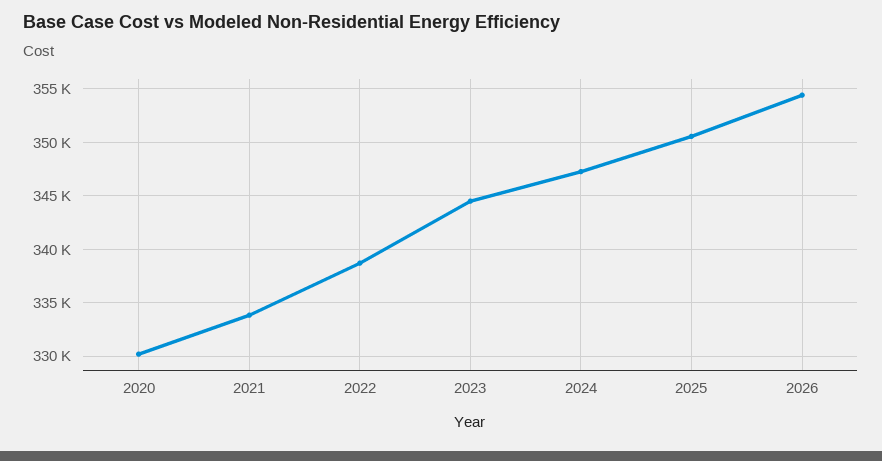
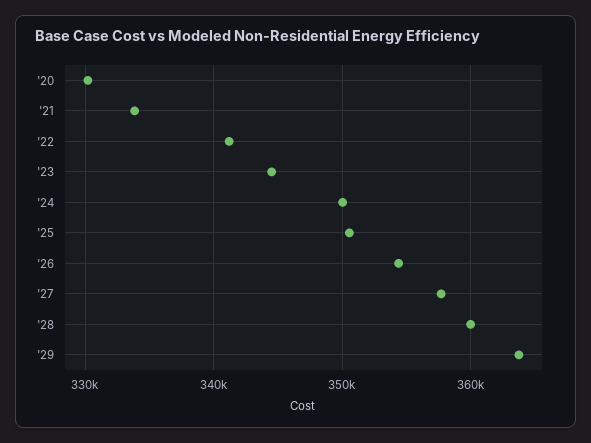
2022: 339000 -> 341000
2024: 347000 -> 350000
'27: none -> 358000
'28: none -> 360000
'29: none -> 364000

